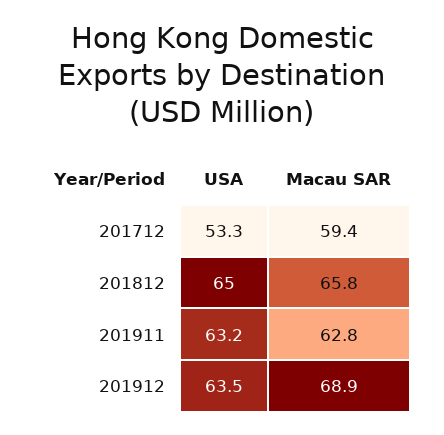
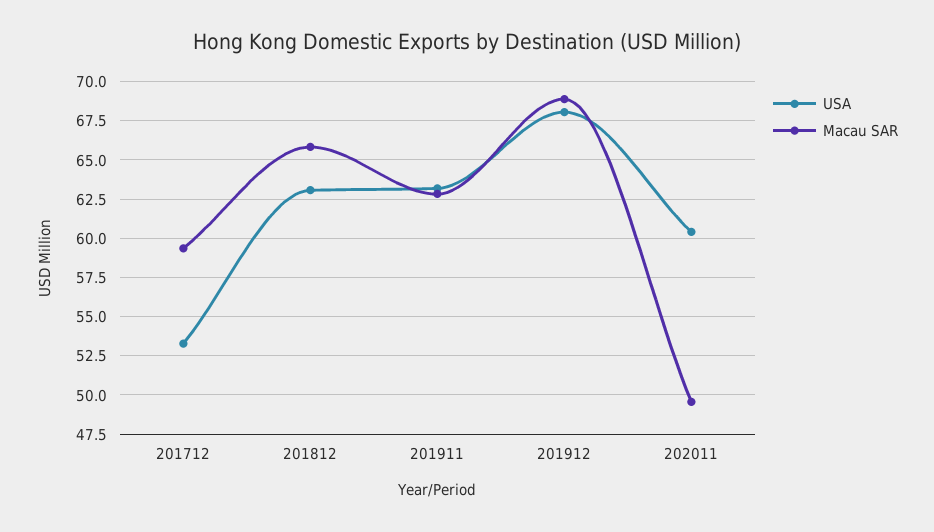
USA, 201812: 65 -> 63
USA, 201912: 63.5 -> 68
USA, 202011: none -> 60.5
Macau SAR, 202011: none -> 49.5

